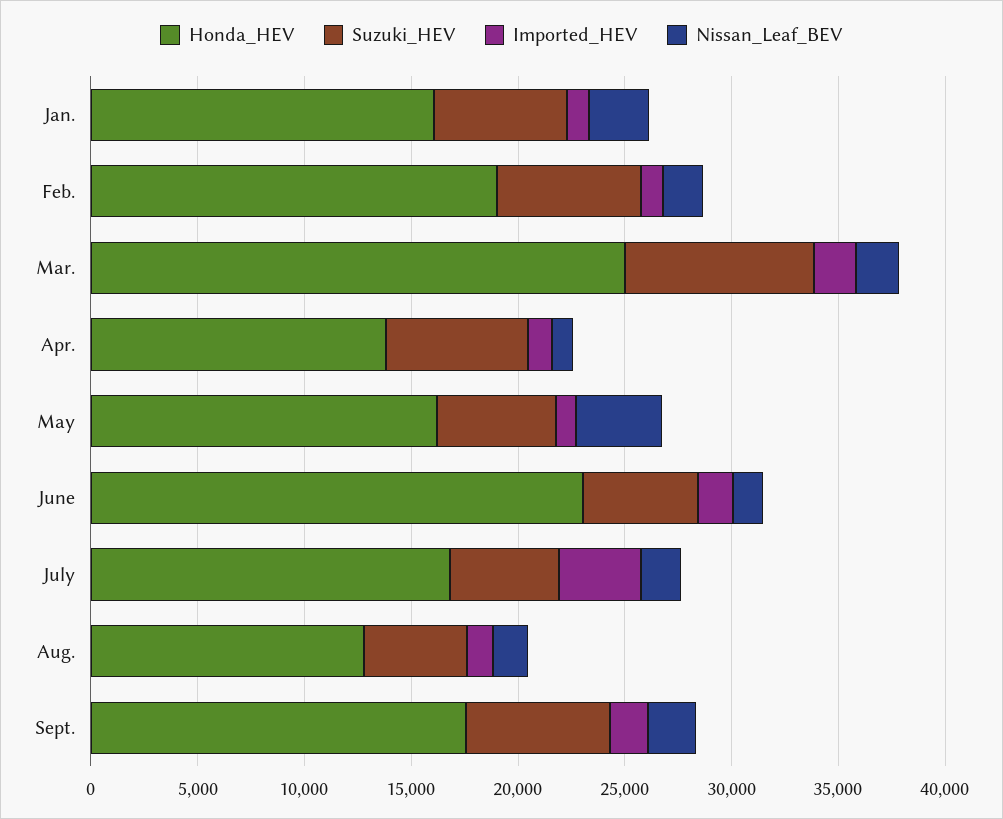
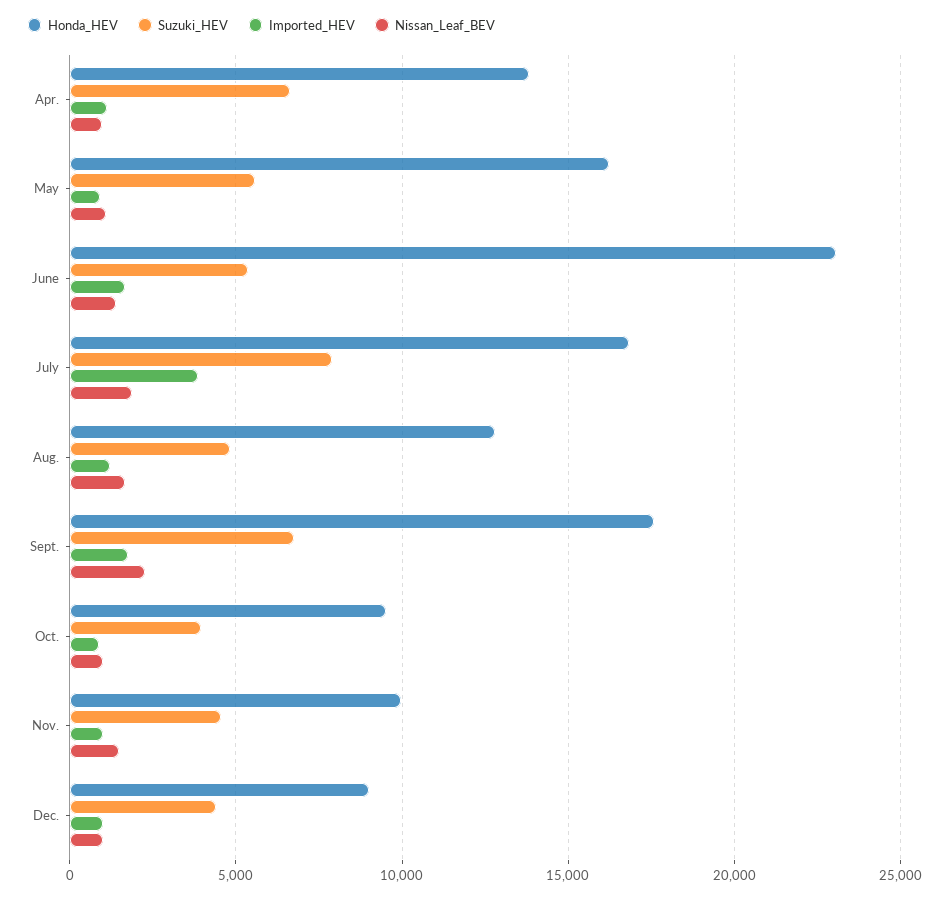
Honda_HEV, Jan.: 16000 -> none
Suzuki_HEV, Jan.: 6000 -> none
Imported_HEV, Jan.: 1000 -> none
Nissan_Leaf_BEV, Jan.: 3000 -> none
Honda_HEV, Feb.: 19000 -> none
Suzuki_HEV, Feb.: 7000 -> none
Imported_HEV, Feb.: 1000 -> none
Nissan_Leaf_BEV, Feb.: 2000 -> none
Honda_HEV, Mar.: 25000 -> none
Suzuki_HEV, Mar.: 9000 -> none
Imported_HEV, Mar.: 2000 -> none
Nissan_Leaf_BEV, Mar.: 2000 -> none
Nissan_Leaf_BEV, May: 4000 -> 1000
Suzuki_HEV, July: 5000 -> 8000
Honda_HEV, Oct.: none -> 9500
Suzuki_HEV, Oct.: none -> 4000
Imported_HEV, Oct.: none -> 1000
Nissan_Leaf_BEV, Oct.: none -> 1000
Honda_HEV, Nov.: none -> 10000
Suzuki_HEV, Nov.: none -> 4500
Imported_HEV, Nov.: none -> 1000
Nissan_Leaf_BEV, Nov.: none -> 1500
Honda_HEV, Dec.: none -> 9000
Suzuki_HEV, Dec.: none -> 4500
Imported_HEV, Dec.: none -> 1000
Nissan_Leaf_BEV, Dec.: none -> 1000

